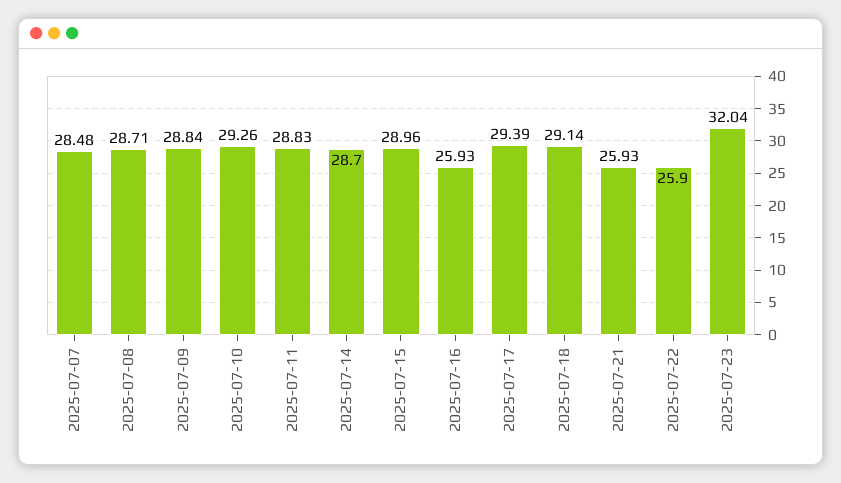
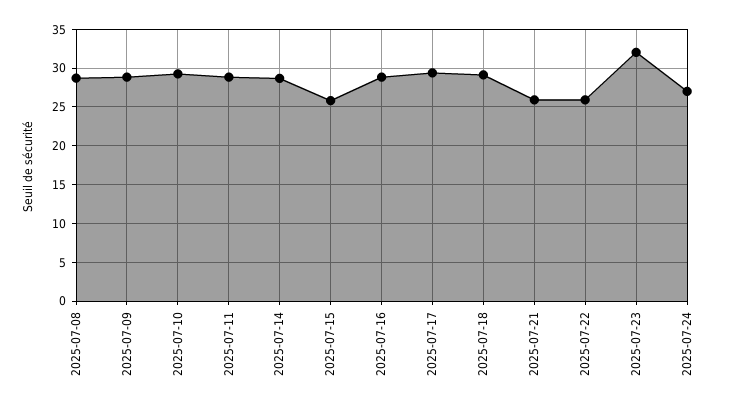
2025-07-07: 28.48 -> none
2025-07-15: 28.96 -> 26
2025-07-16: 25.93 -> 29
2025-07-24: none -> 27

